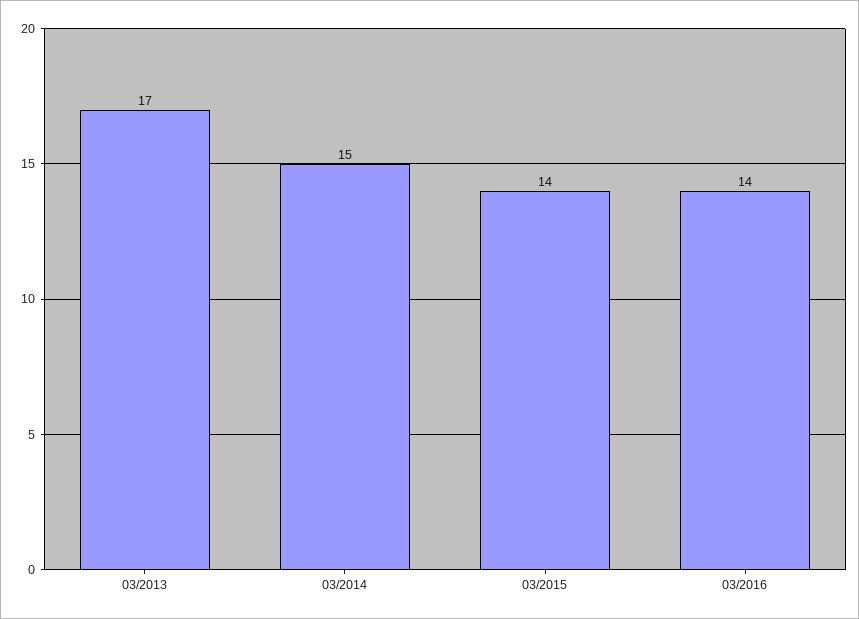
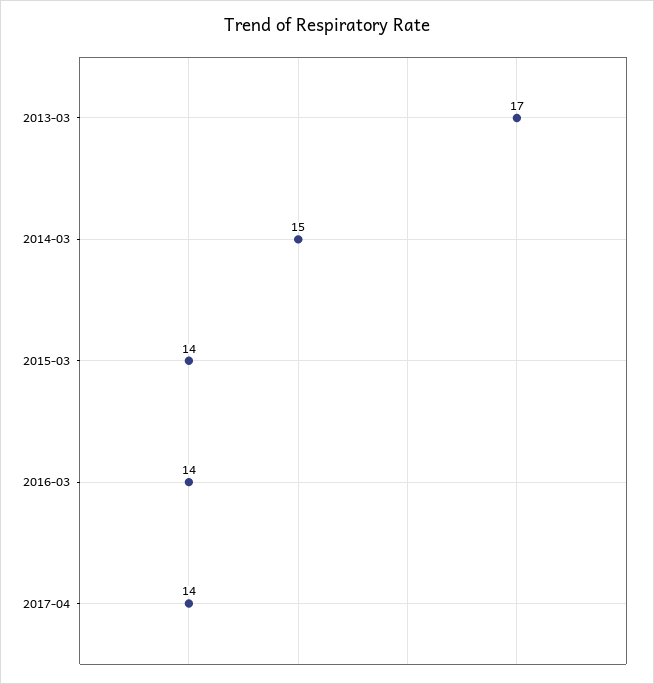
2017-04: none -> 14

